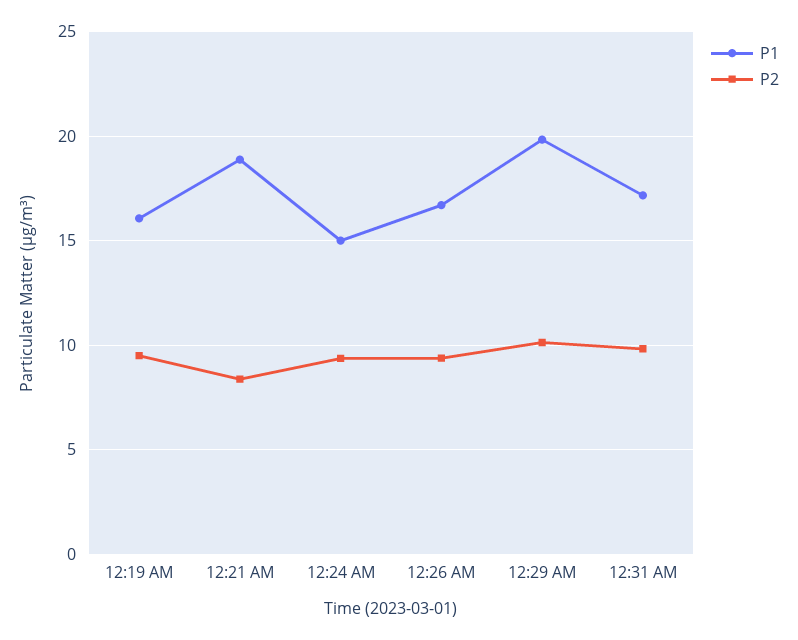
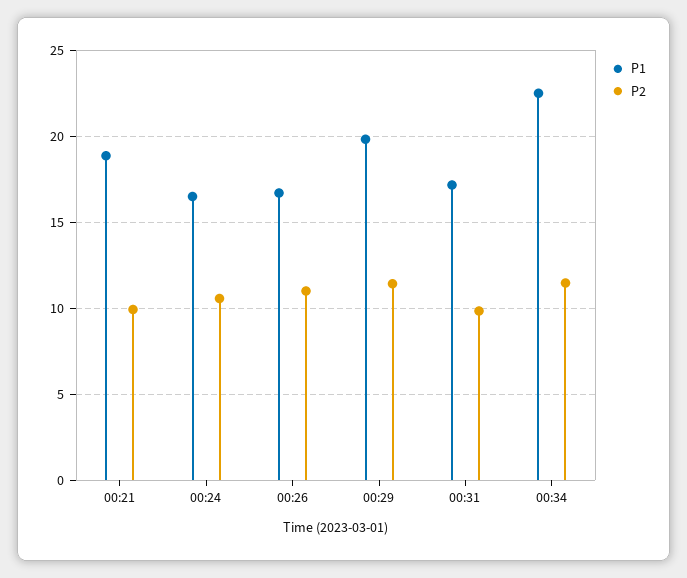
P1, 12:19 AM: 16 -> none
P2, 12:19 AM: 9.5 -> none
P2, 12:21 AM: 8.5 -> 10
P1, 12:24 AM: 15 -> 16.5
P2, 12:24 AM: 9.5 -> 10.5
P2, 12:26 AM: 9.5 -> 11
P2, 12:29 AM: 10 -> 11.5
P1, 00:34: none -> 22.5
P2, 00:34: none -> 11.5

